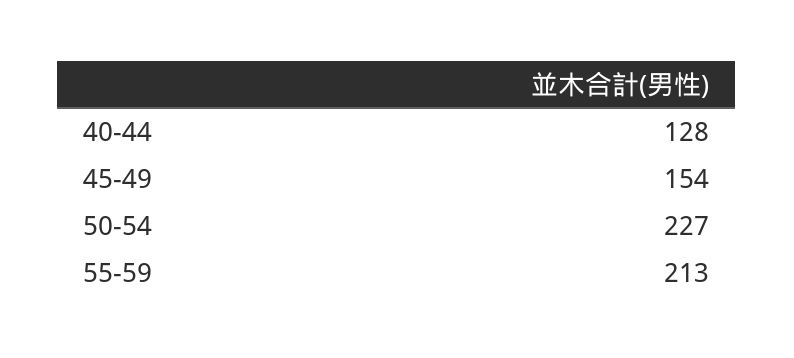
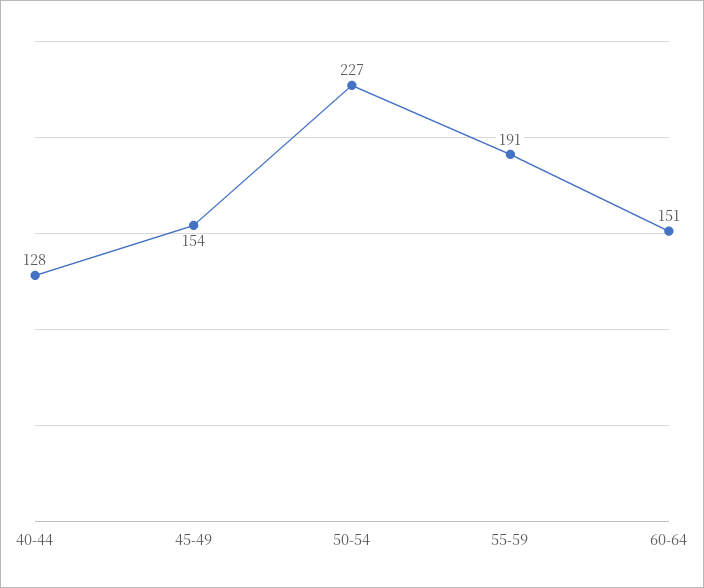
55-59: 213 -> 191
60-64: none -> 151

